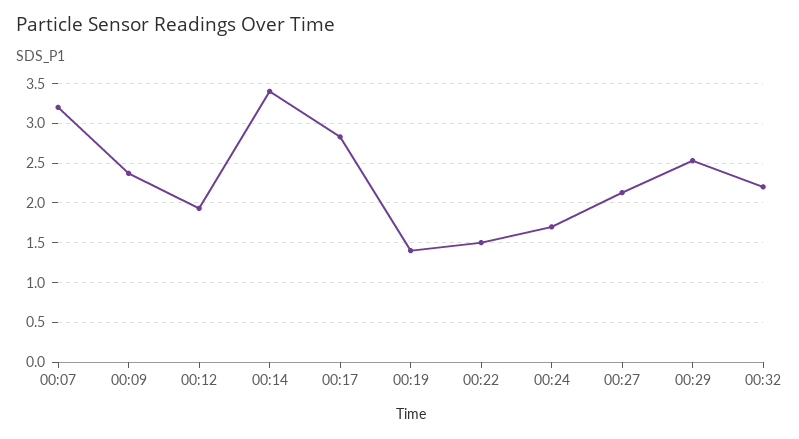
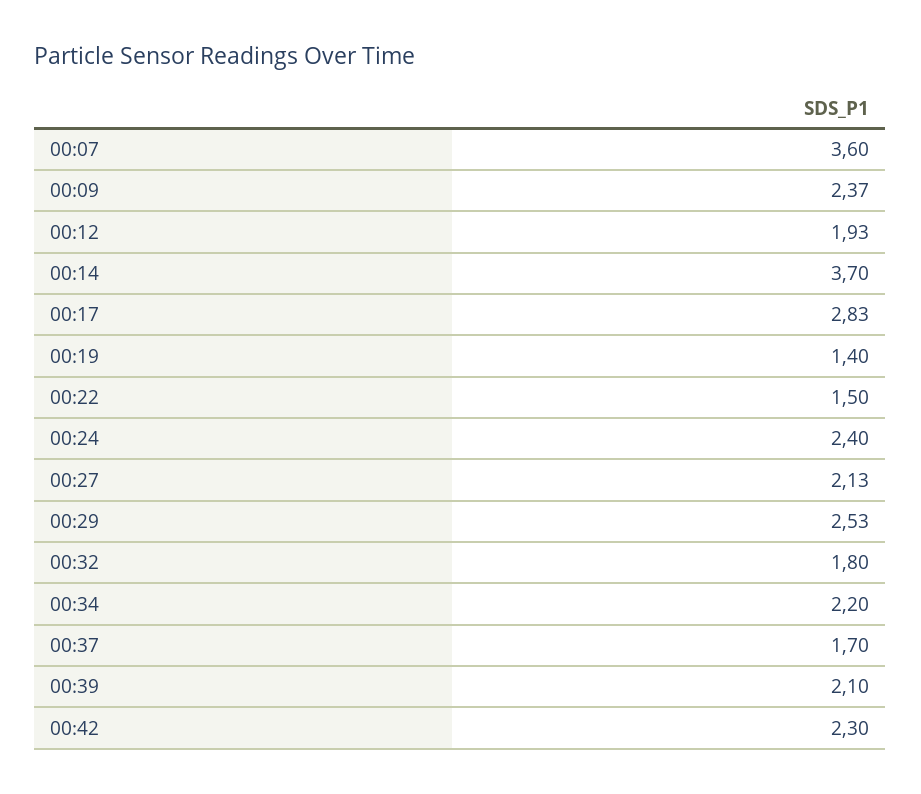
00:07: 3.2 -> 3.6
00:14: 3.4 -> 3.7
00:24: 1.7 -> 2.4
00:32: 2.2 -> 1.8
00:34: none -> 2.2
00:37: none -> 1.7
00:39: none -> 2.1
00:42: none -> 2.3

